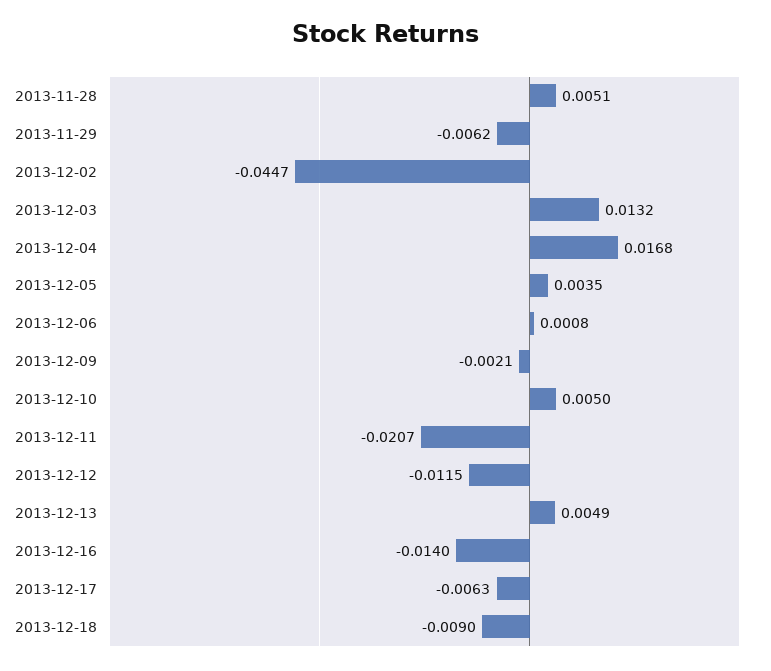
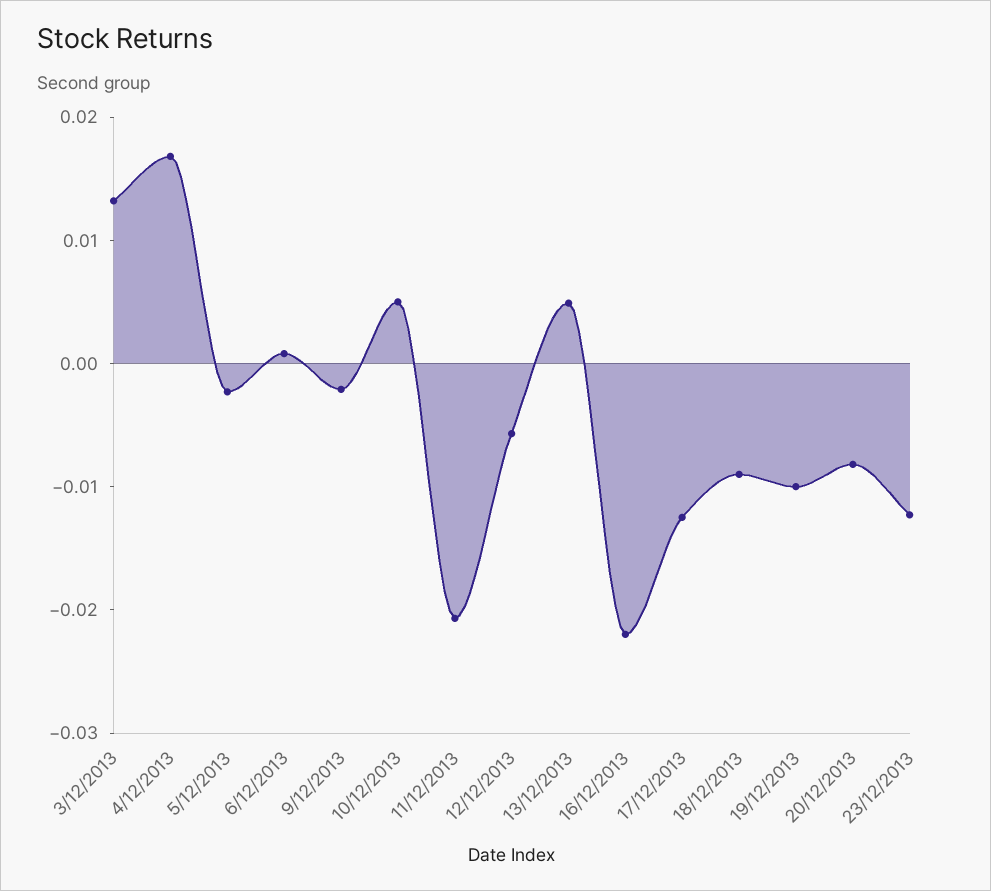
2013-11-28: 0.0051 -> none
2013-11-29: -0.0062 -> none
2013-12-02: -0.0447 -> none
2013-12-05: 0.0035 -> -0.002
2013-12-12: -0.0115 -> -0.006
2013-12-16: -0.014 -> -0.022
2013-12-17: -0.0063 -> -0.012
19/12/2013: none -> -0.01
20/12/2013: none -> -0.008
23/12/2013: none -> -0.012

